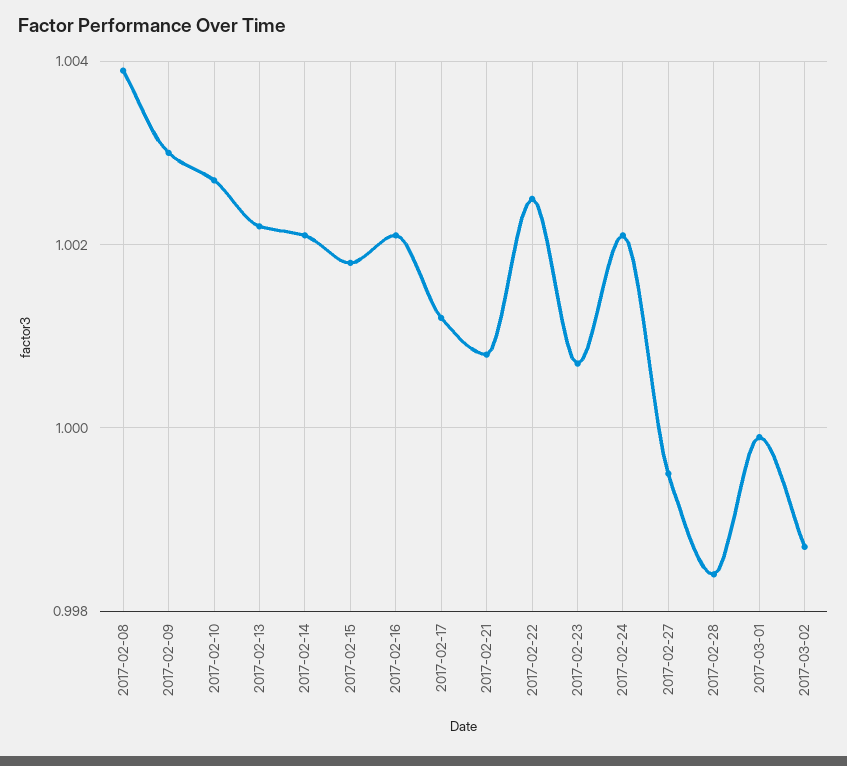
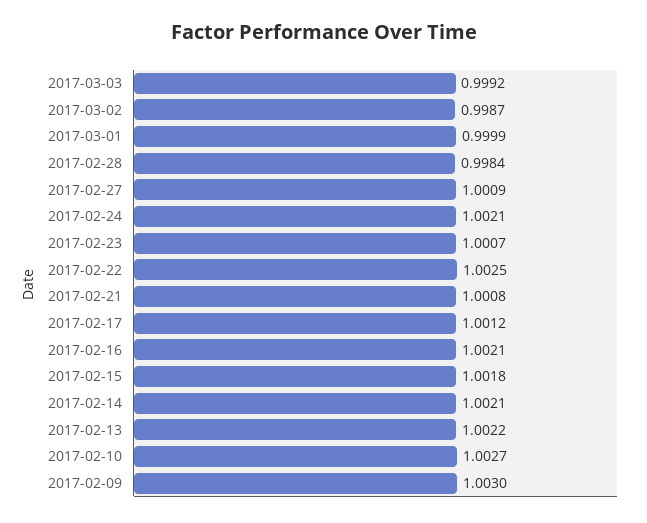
2017-02-08: 1.004 -> none
2017-02-27: 0.9995 -> 1.0009
2017-03-03: none -> 0.9992

